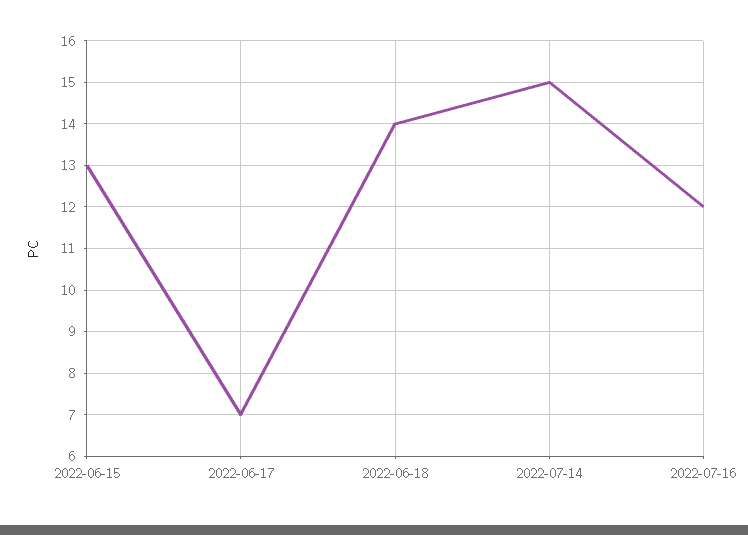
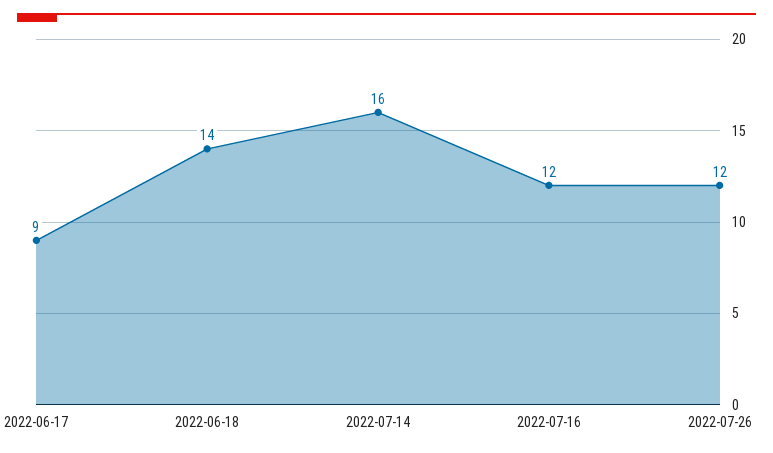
2022-06-15: 13 -> none
2022-06-17: 7 -> 9
2022-07-14: 15 -> 16
2022-07-26: none -> 12

